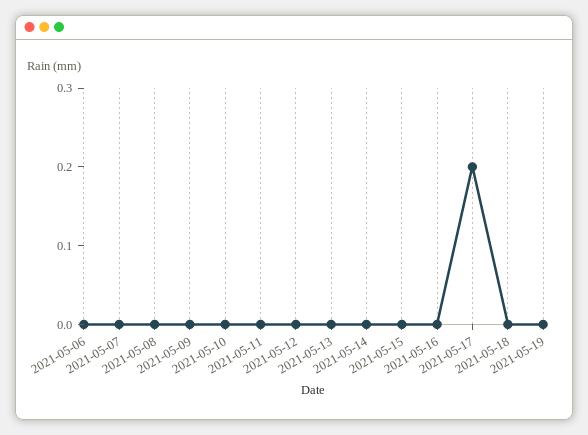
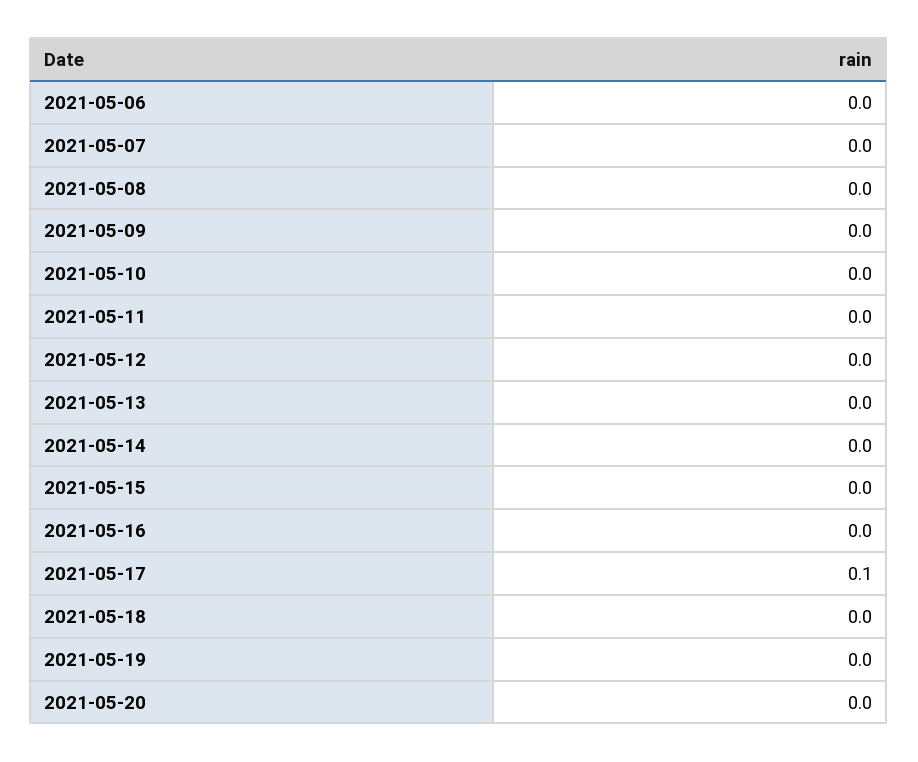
2021-05-17: 0.2 -> 0.1
2021-05-20: none -> 0

